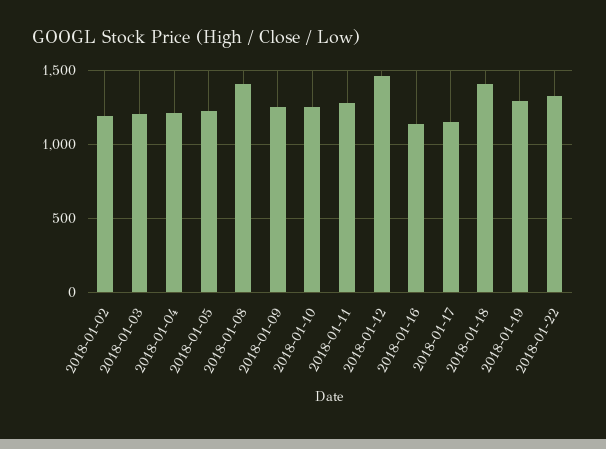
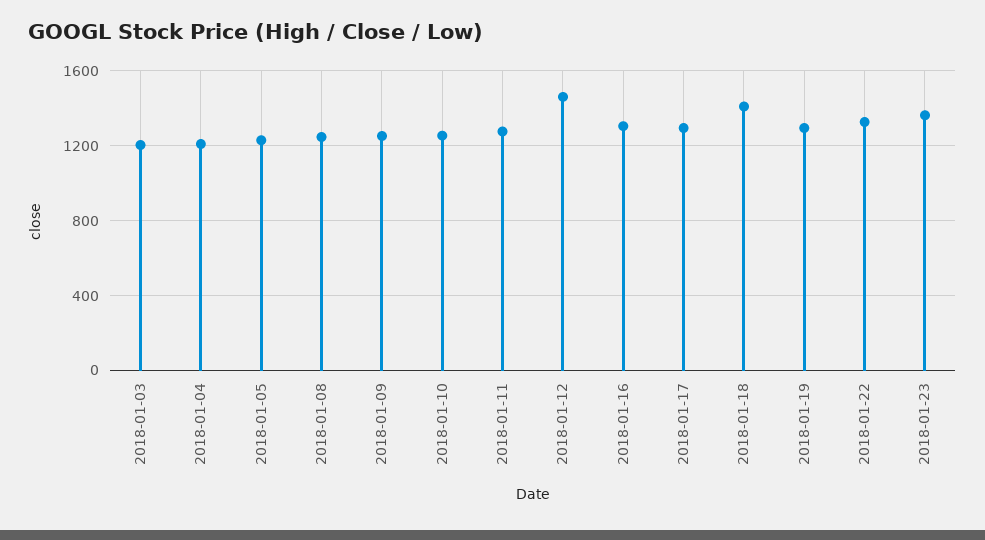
2018-01-02: 1200 -> none
2018-01-08: 1400 -> 1250
2018-01-16: 1150 -> 1300
2018-01-17: 1150 -> 1300
2018-01-23: none -> 1350

